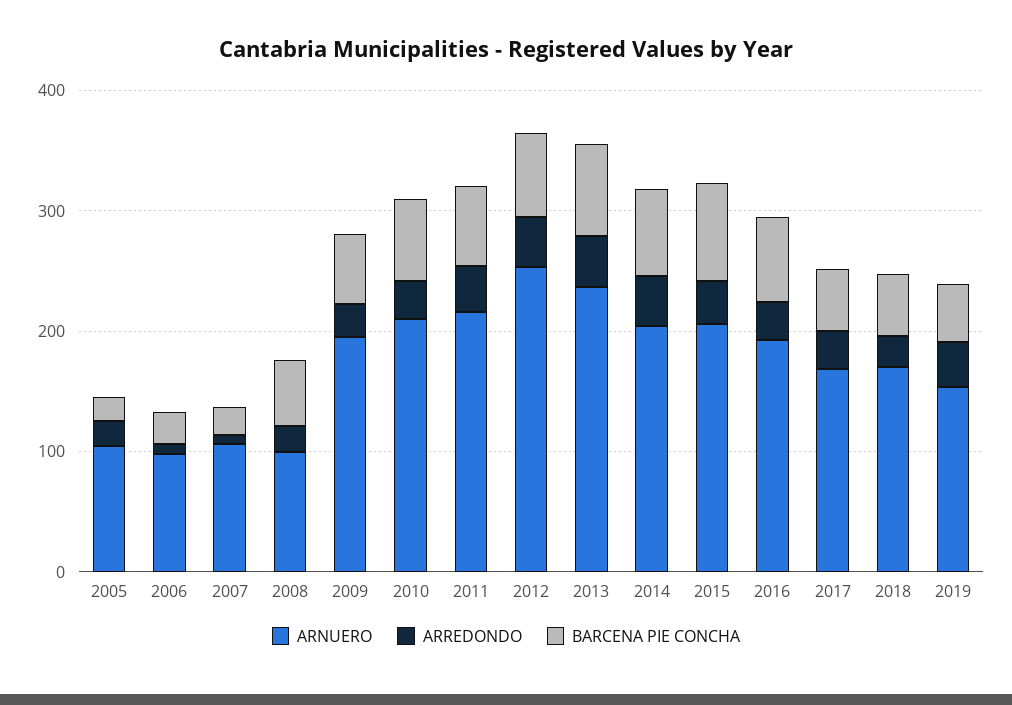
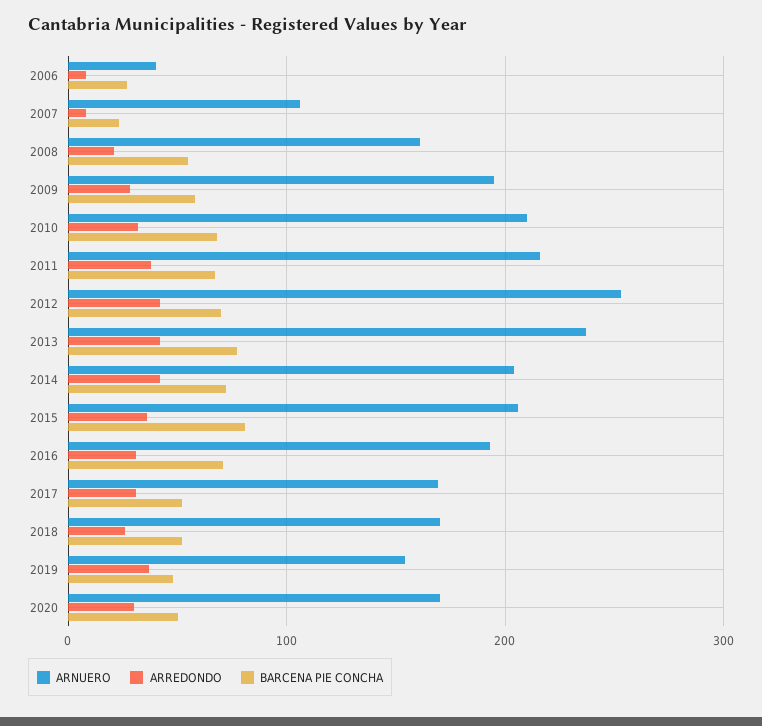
ARNUERO, 2005: 100 -> none
ARREDONDO, 2005: 20 -> none
BARCENA PIE CONCHA, 2005: 20 -> none
ARNUERO, 2006: 100 -> 40
ARNUERO, 2008: 100 -> 160
ARNUERO, 2020: none -> 170
ARREDONDO, 2020: none -> 30
BARCENA PIE CONCHA, 2020: none -> 50

